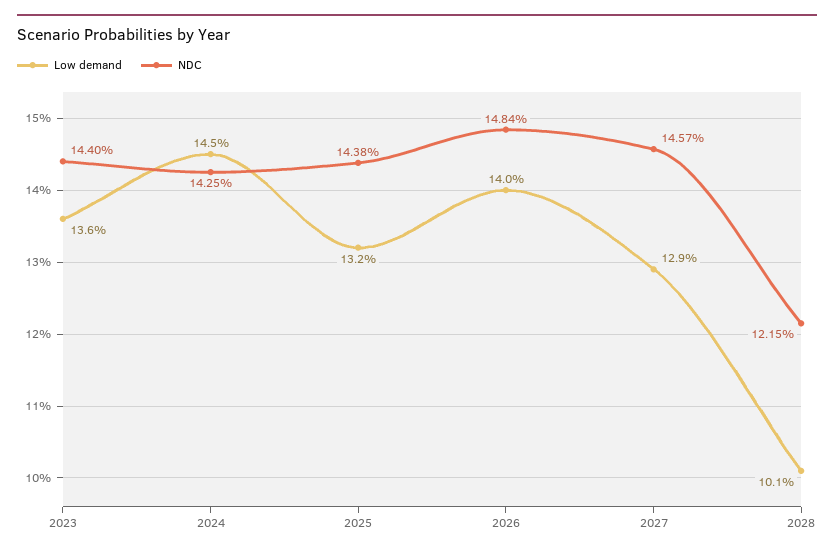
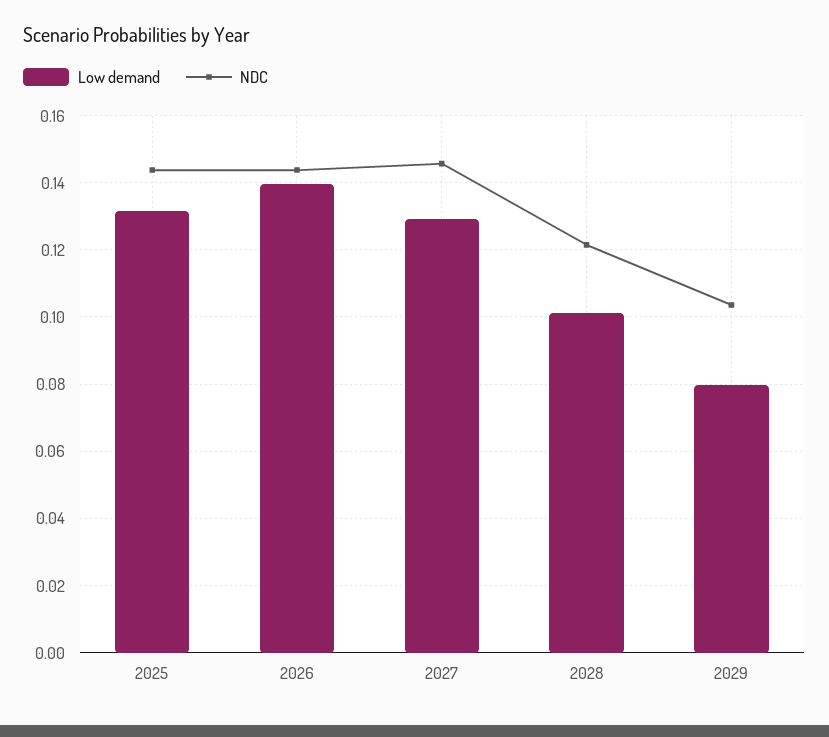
Low demand, 2023: 0.136 -> none
NDC, 2023: 0.144 -> none
Low demand, 2024: 0.145 -> none
NDC, 2024: 0.1425 -> none
NDC, 2026: 0.1484 -> 0.144
Low demand, 2029: none -> 0.08
NDC, 2029: none -> 0.104

